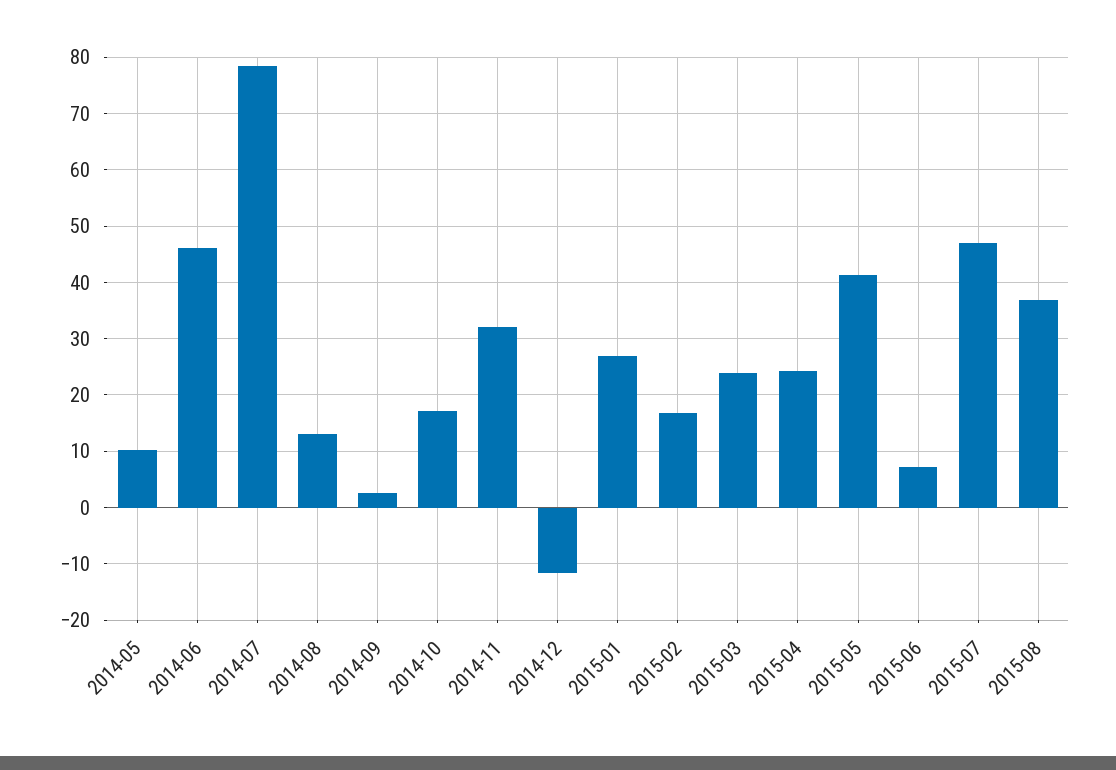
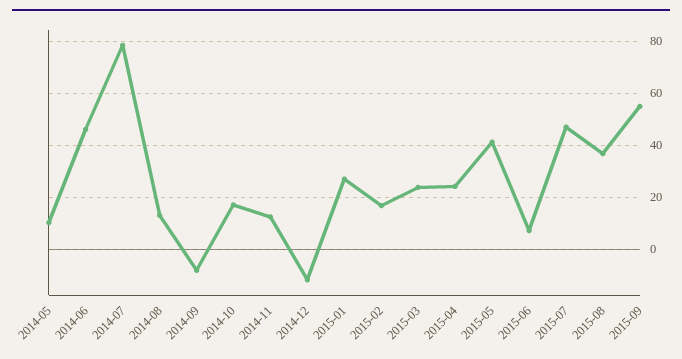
2014-09: 2 -> -7.5
2014-11: 32 -> 12.5
2015-09: none -> 55

